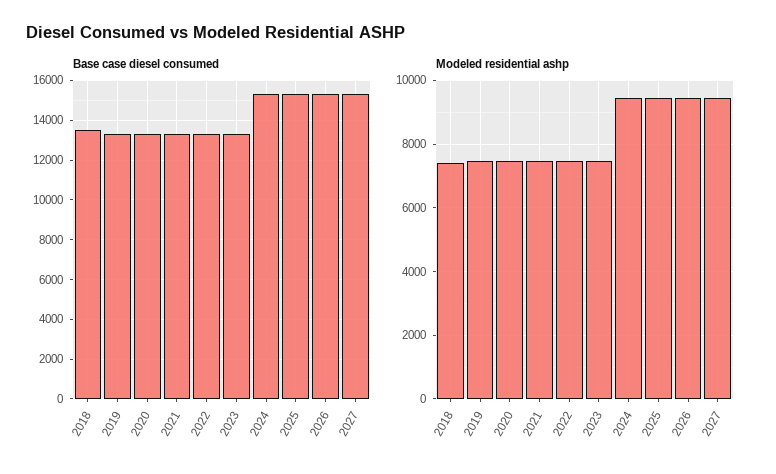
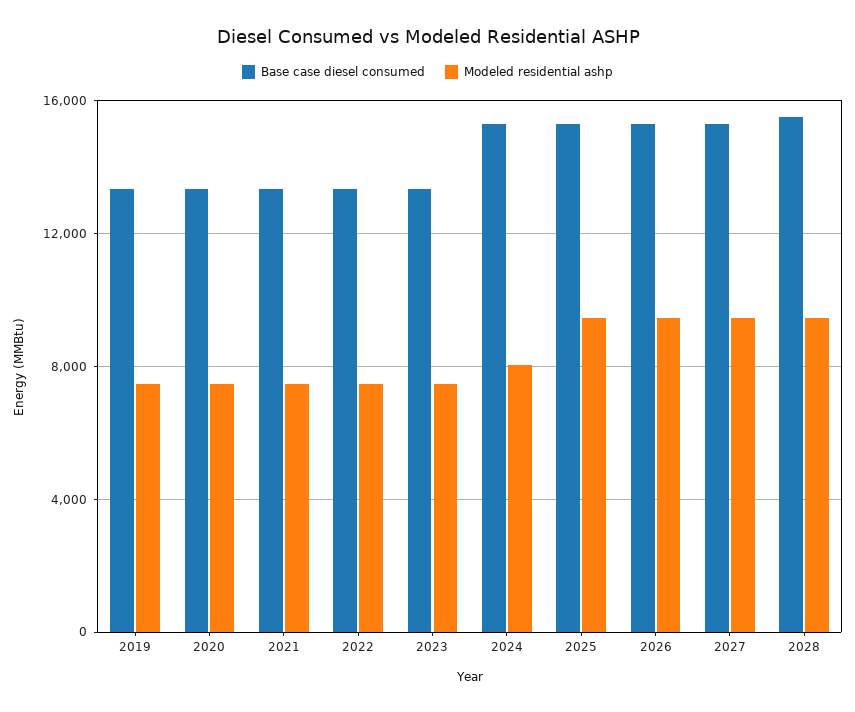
Base case diesel consumed, 2018: 13500 -> none
Modeled residential ashp, 2018: 7400 -> none
Modeled residential ashp, 2024: 9400 -> 8000
Base case diesel consumed, 2028: none -> 15500
Modeled residential ashp, 2028: none -> 9500

